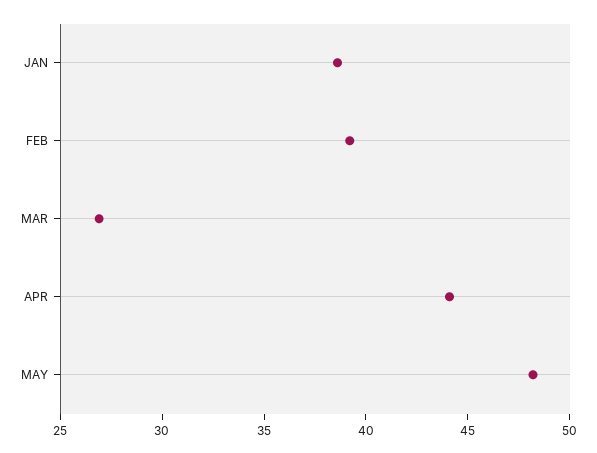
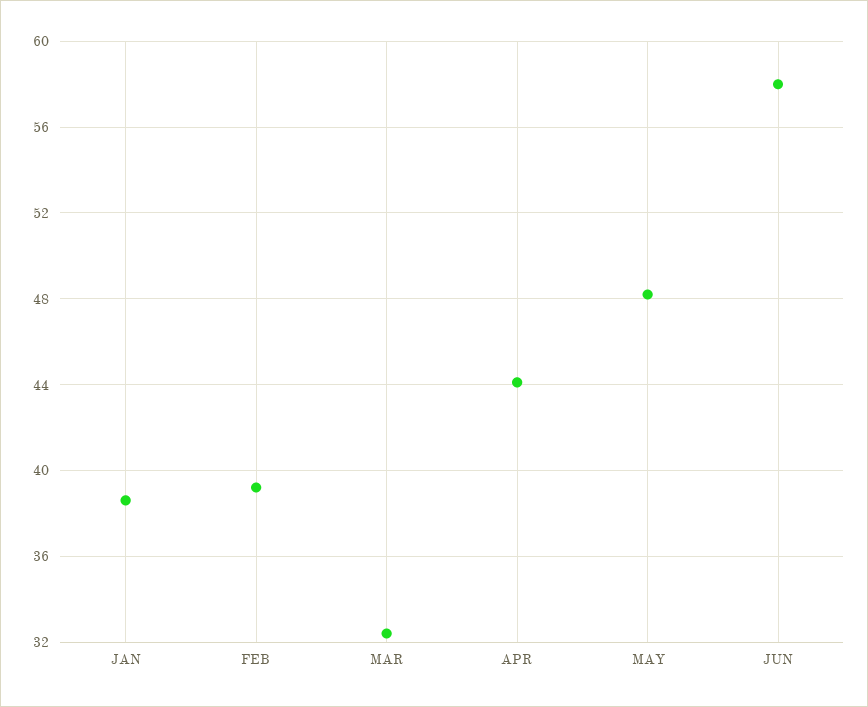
MAR: 27 -> 32.5
JUN: none -> 58

